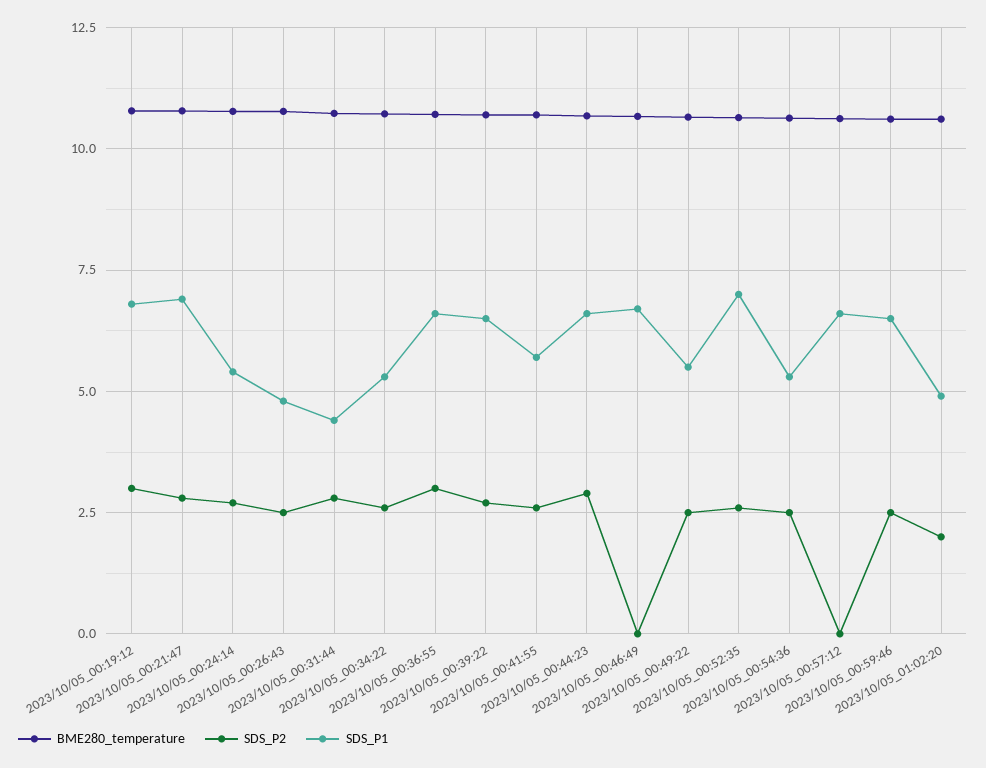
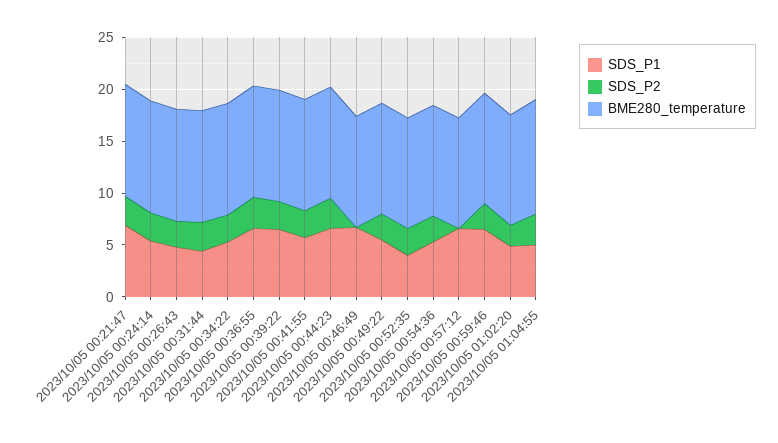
BME280_temperature, 2023/10/05_00:19:12: 10.75 -> none
SDS_P2, 2023/10/05_00:19:12: 3 -> none
SDS_P1, 2023/10/05_00:19:12: 6.75 -> none
SDS_P1, 2023/10/05_00:52:35: 7 -> 4
SDS_P1, 2023/10/05 01:04:55: none -> 5
SDS_P2, 2023/10/05 01:04:55: none -> 3
BME280_temperature, 2023/10/05 01:04:55: none -> 11

